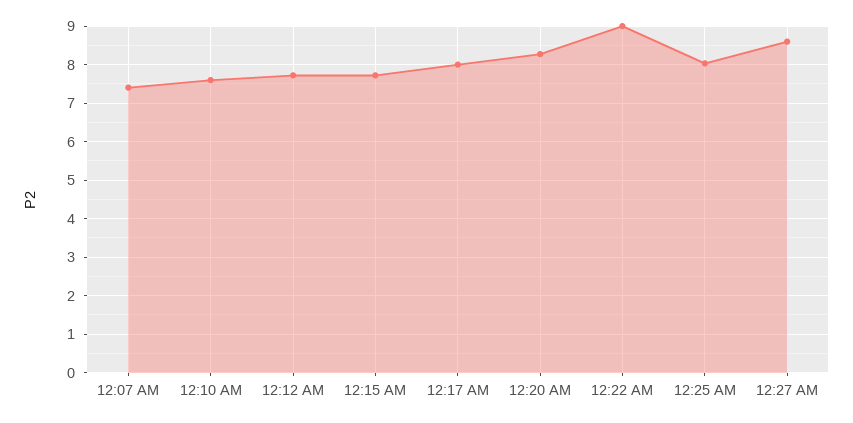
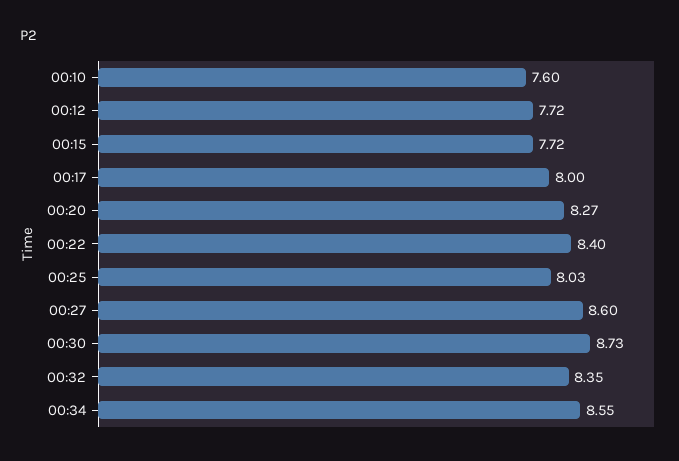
12:07 AM: 7.4 -> none
12:22 AM: 9 -> 8.4
00:30: none -> 8.73
00:32: none -> 8.35
00:34: none -> 8.55

